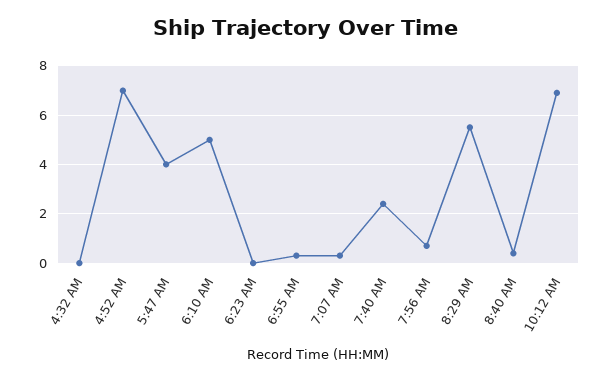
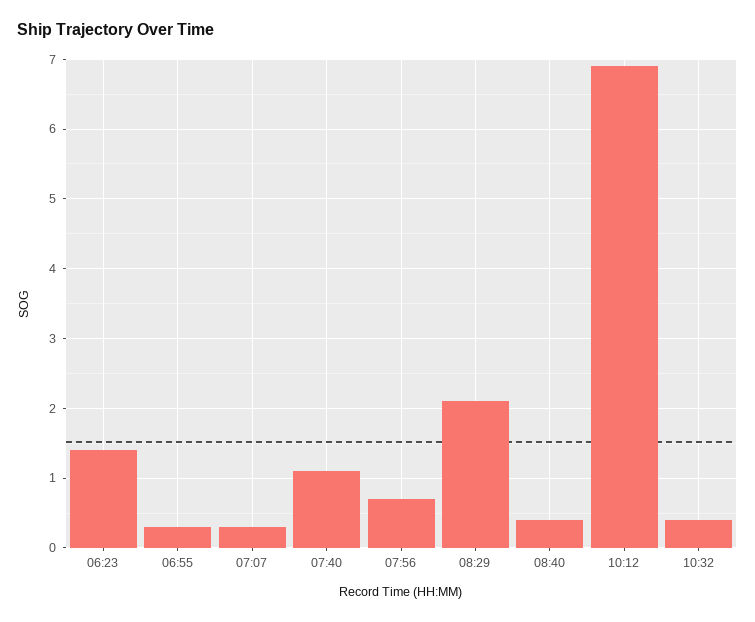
4:32 AM: 0 -> none
4:52 AM: 7 -> none
5:47 AM: 4 -> none
6:10 AM: 5 -> none
6:23 AM: 0 -> 1.4
7:40 AM: 2.5 -> 1.1
8:29 AM: 5.5 -> 2.1
10:32: none -> 0.4

